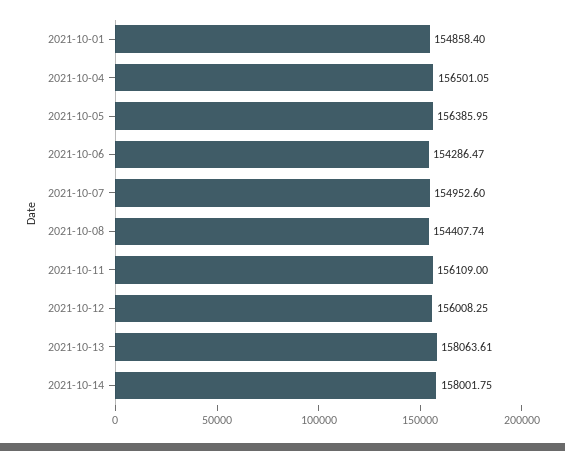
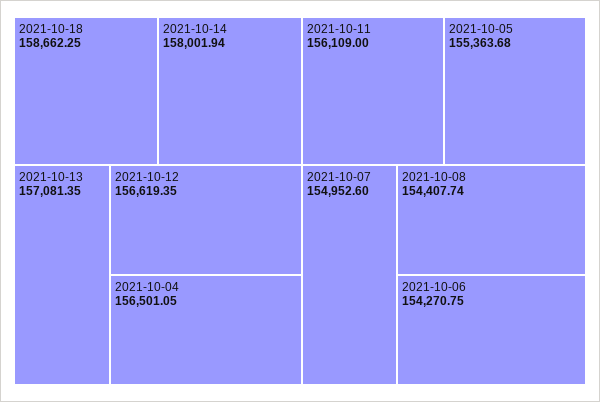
2021-10-01: 154858.4 -> none
2021-10-05: 156385.95 -> 155363.68
2021-10-06: 154286.47 -> 154270.75
2021-10-12: 156008.25 -> 156619.35
2021-10-13: 158063.61 -> 157081.35
2021-10-14: 158001.75 -> 158001.94
2021-10-18: none -> 158662.25

